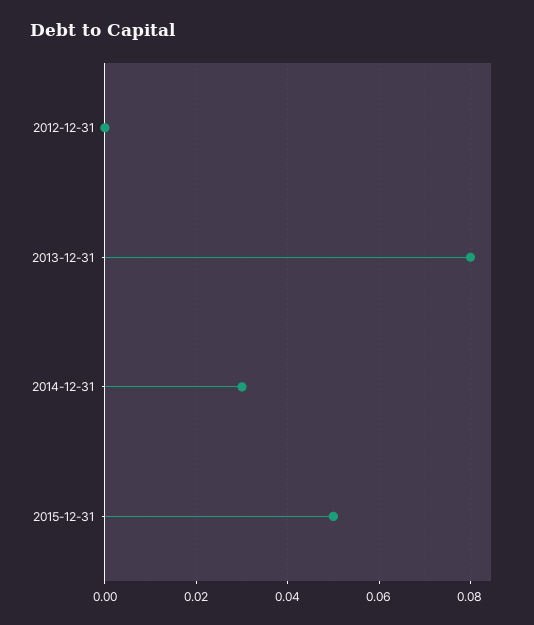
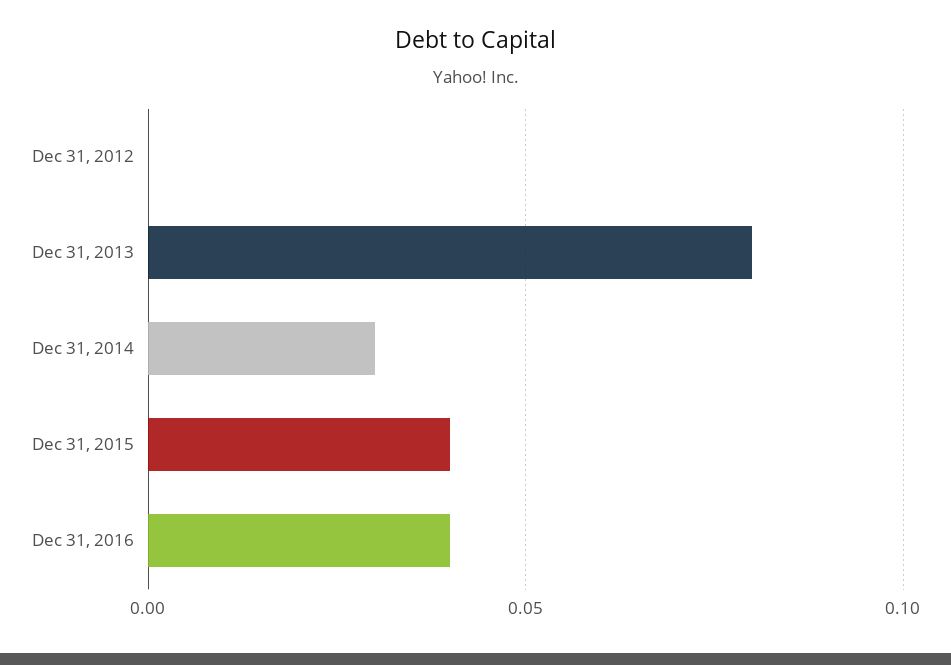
2015-12-31: 0.05 -> 0.04
Dec 31, 2016: none -> 0.04

